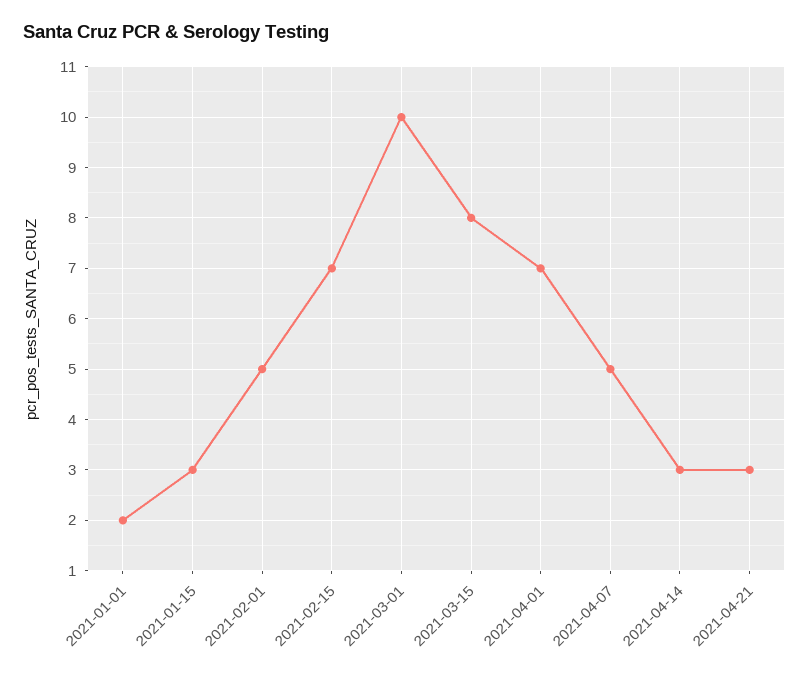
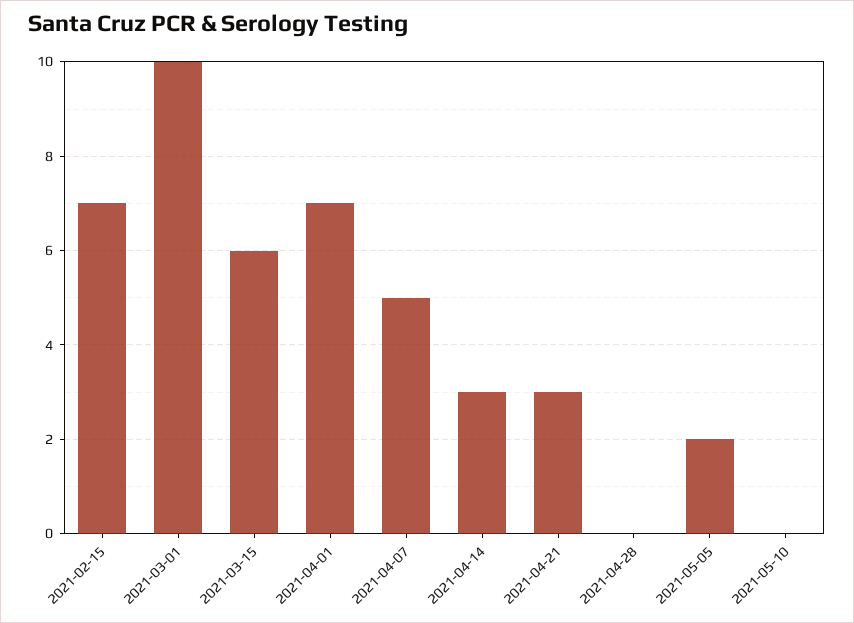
2021-01-01: 2 -> none
2021-01-15: 3 -> none
2021-02-01: 5 -> none
2021-03-15: 8 -> 6
2021-04-28: none -> 0
2021-05-05: none -> 2
2021-05-10: none -> 0

